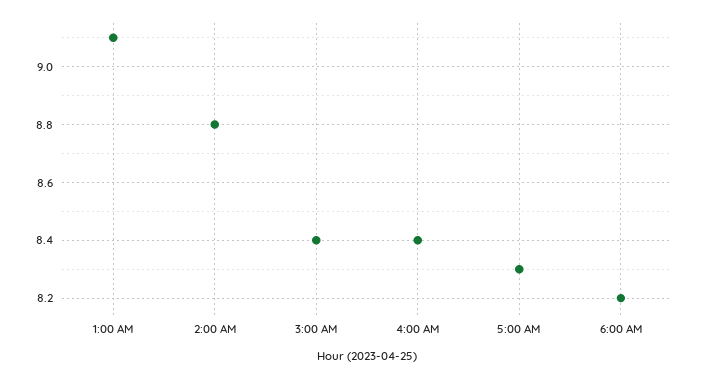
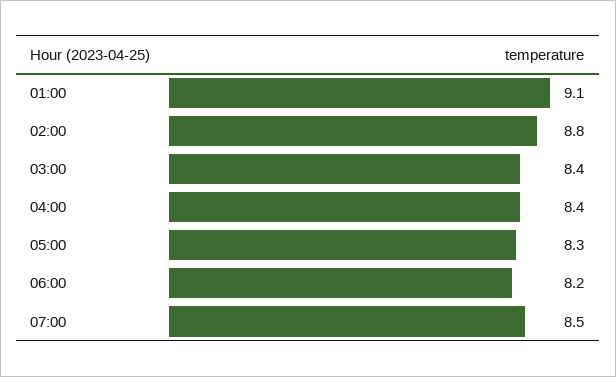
07:00: none -> 8.5

